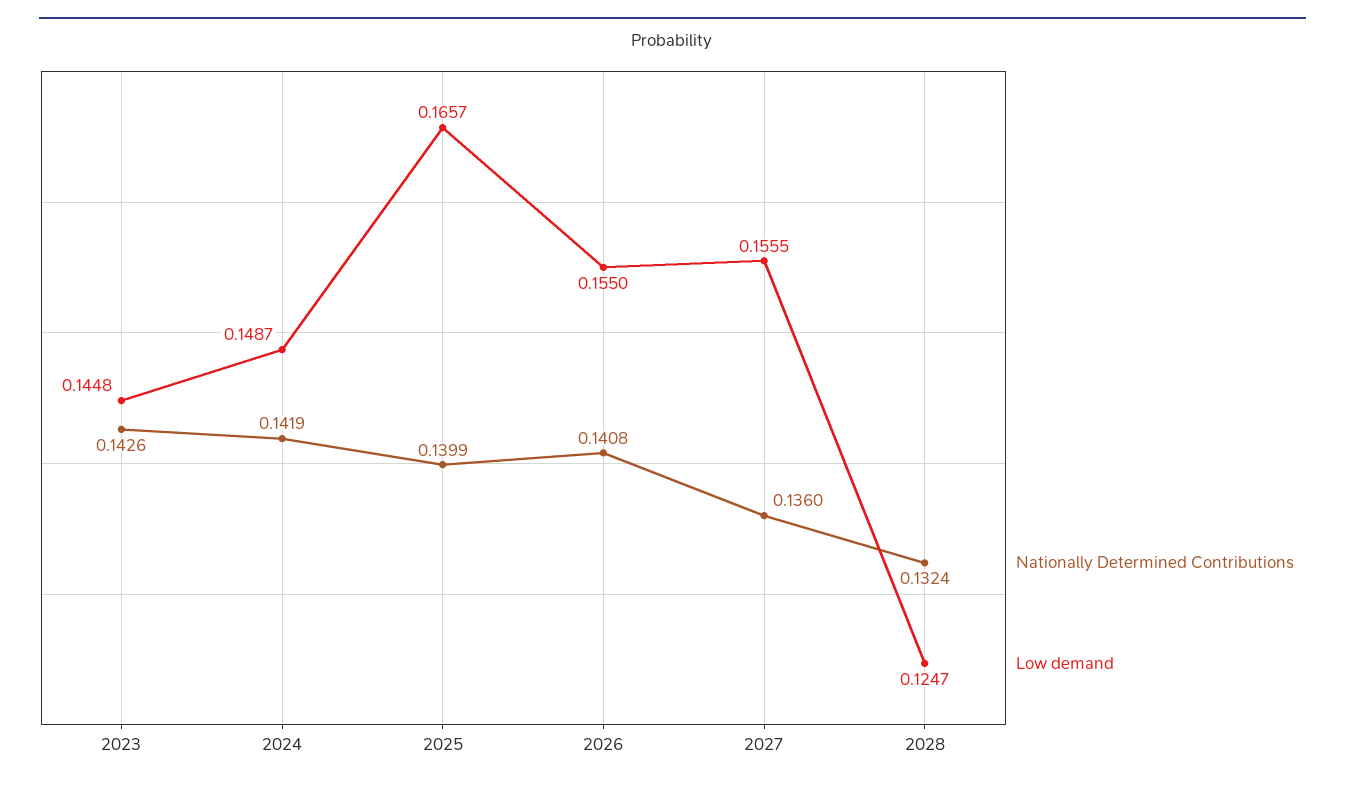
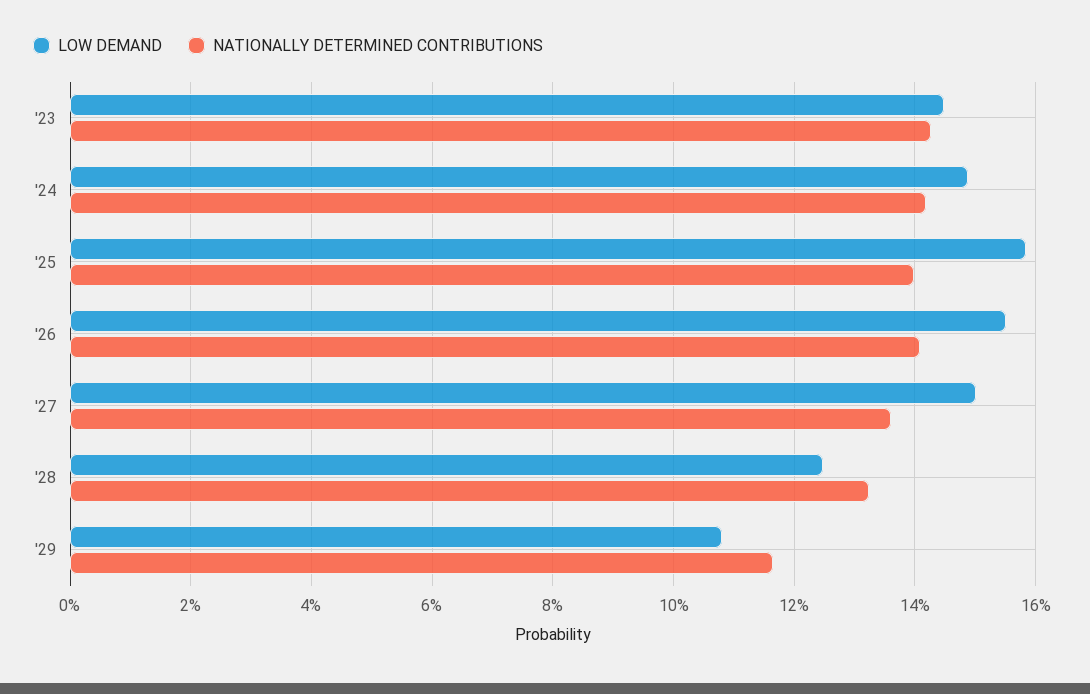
Low demand, 2025: 0.1657 -> 0.158
Low demand, 2027: 0.1555 -> 0.15
Low demand, '29: none -> 0.108
Nationally Determined Contributions, '29: none -> 0.116

